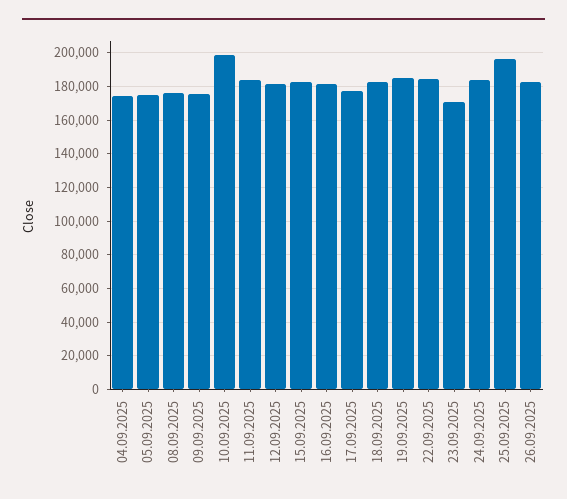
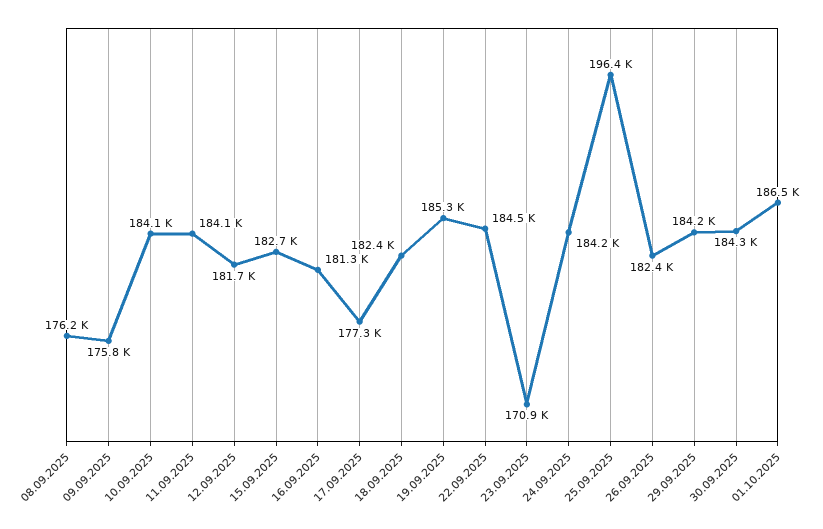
04.09.2025: 175000 -> none
05.09.2025: 175000 -> none
10.09.2025: 200000 -> 184100
29.09.2025: none -> 184200
30.09.2025: none -> 184300
01.10.2025: none -> 186500

